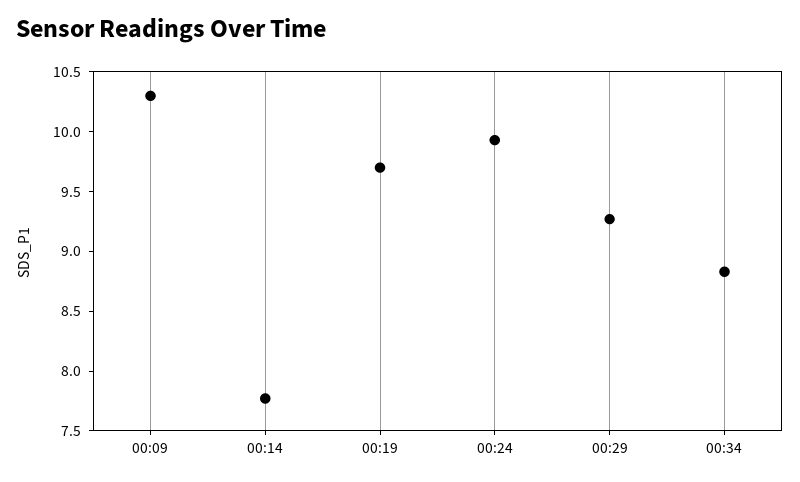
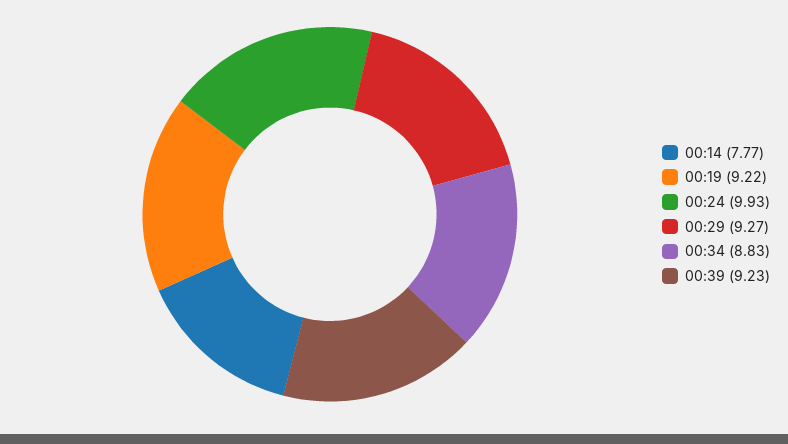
00:09: 10.3 -> none
00:19: 9.7 -> 9.22
00:39: none -> 9.23

